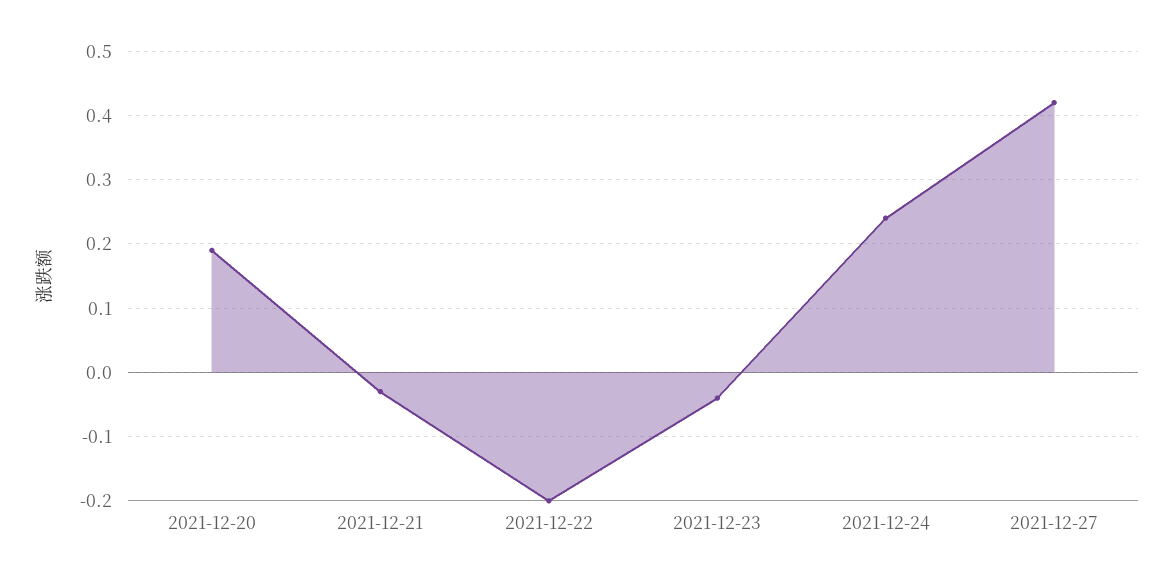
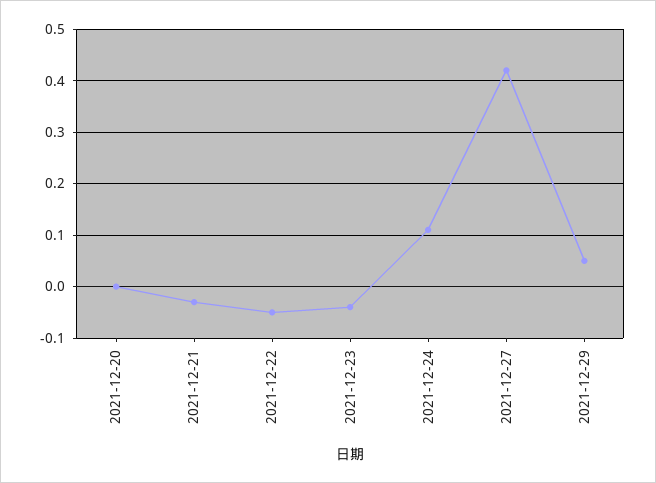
2021-12-20: 0.19 -> 0
2021-12-22: -0.2 -> -0.05
2021-12-24: 0.24 -> 0.1
2021-12-29: none -> 0.05

